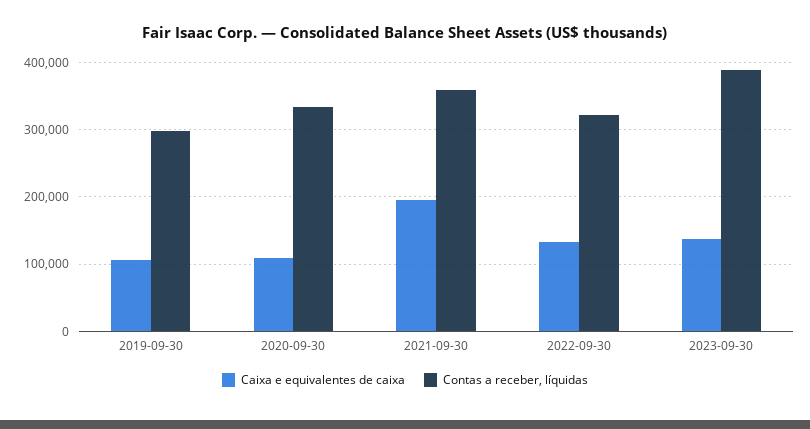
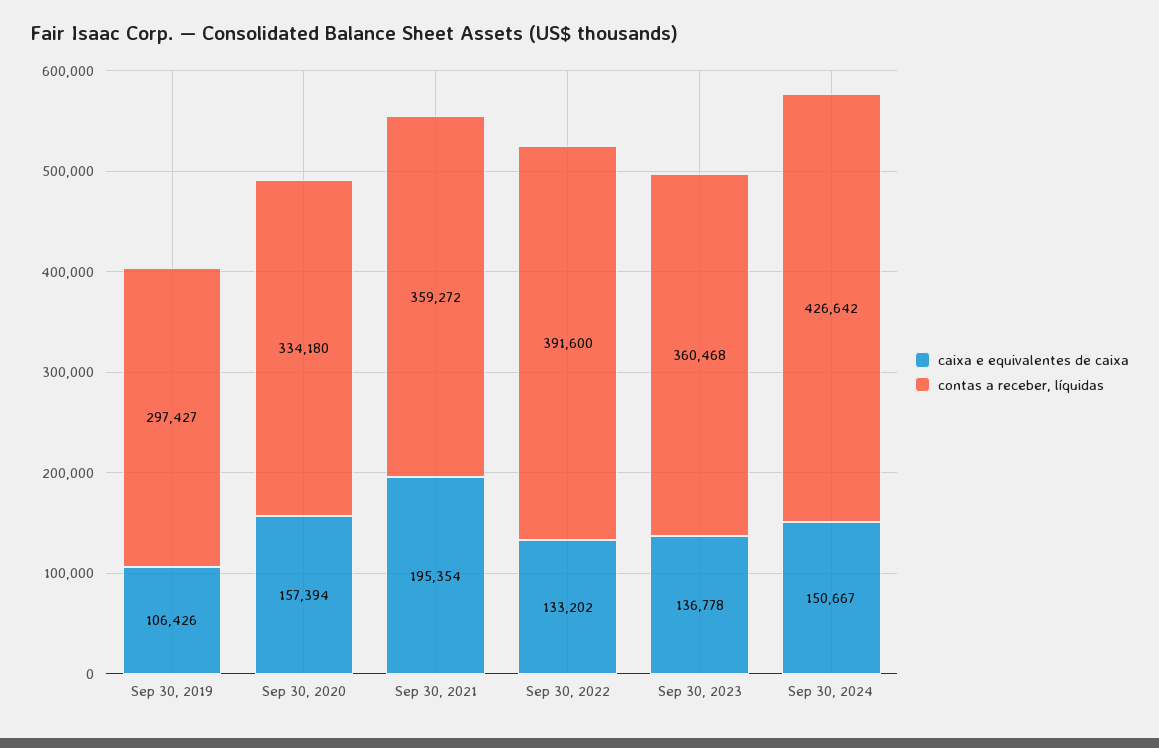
Caixa e equivalentes de caixa, 2020-09-30: 110000 -> 157394
Contas a receber, líquidas, 2022-09-30: 320000 -> 391600
Contas a receber, líquidas, 2023-09-30: 390000 -> 360468
Caixa e equivalentes de caixa, Sep 30, 2024: none -> 150667
Contas a receber, líquidas, Sep 30, 2024: none -> 426642

